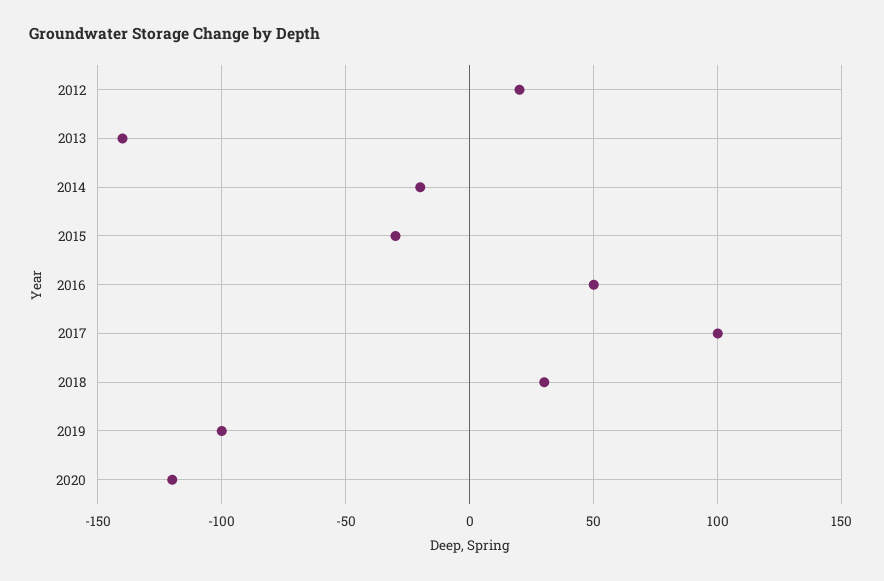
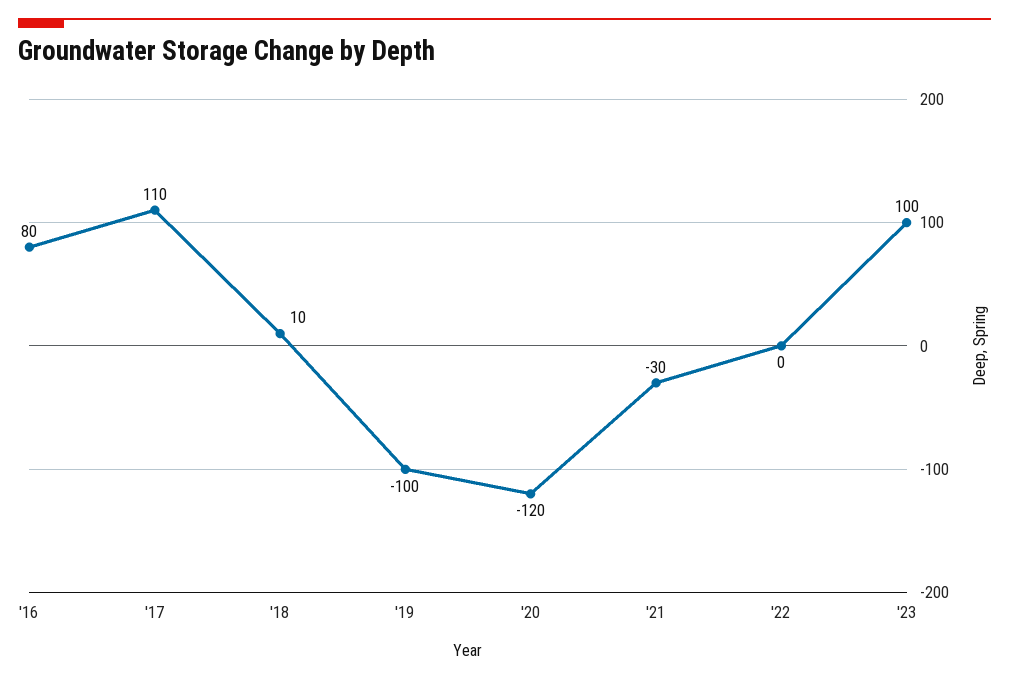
2012: 20 -> none
2013: -140 -> none
2014: -20 -> none
2015: -30 -> none
2016: 50 -> 80
2017: 100 -> 110
2018: 30 -> 10
'21: none -> -30
'22: none -> 0
'23: none -> 100

